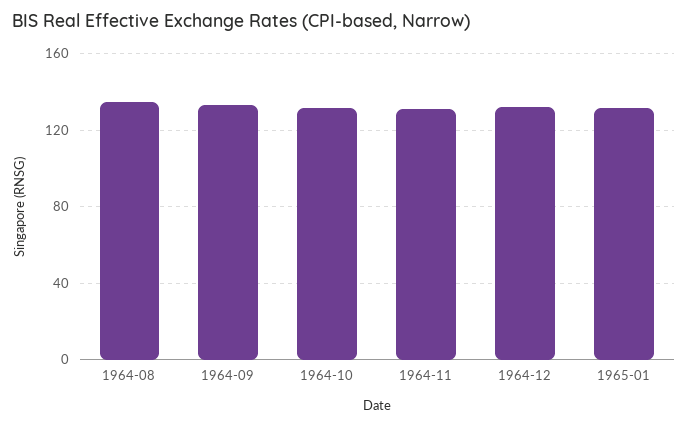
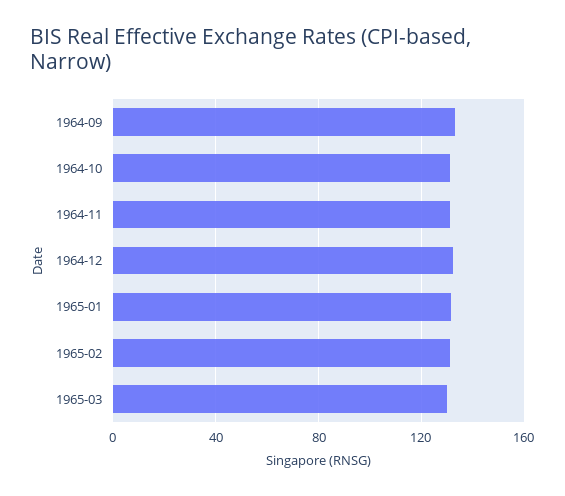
1964-08: 135 -> none
1965-02: none -> 130
1965-03: none -> 130

